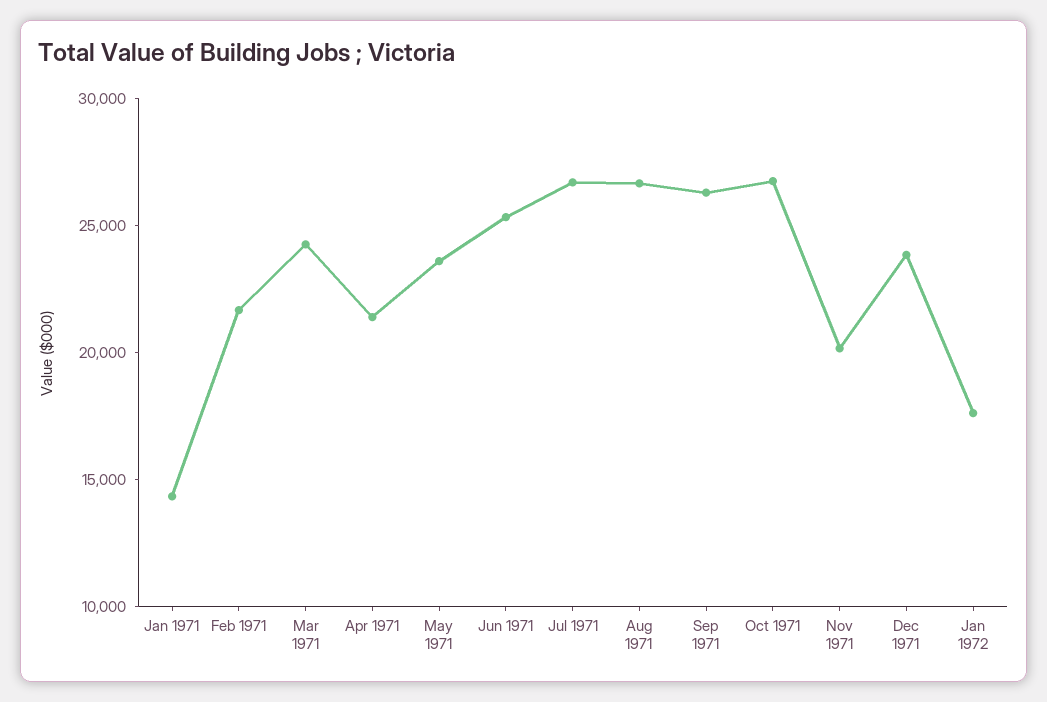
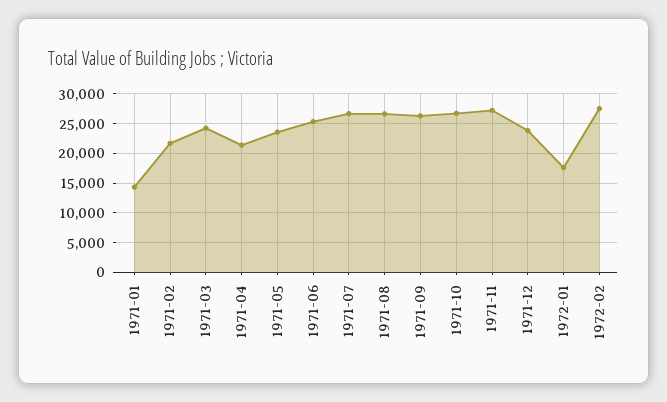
Nov 1971: 20000 -> 27500
1972-02: none -> 27500

